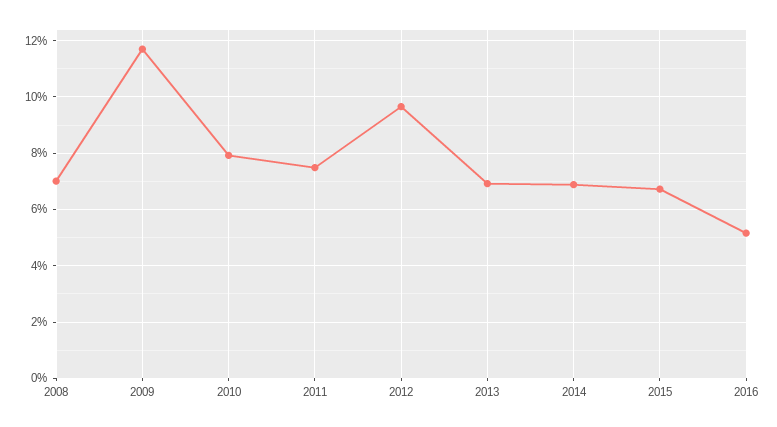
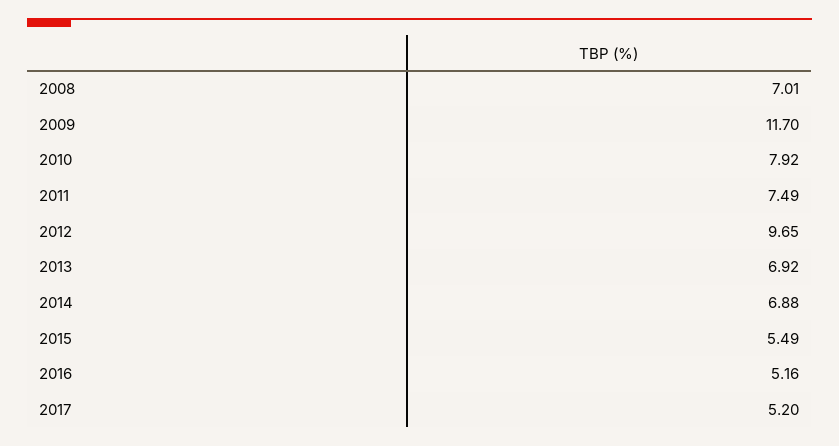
2015: 6.75 -> 5.49
2017: none -> 5.2

